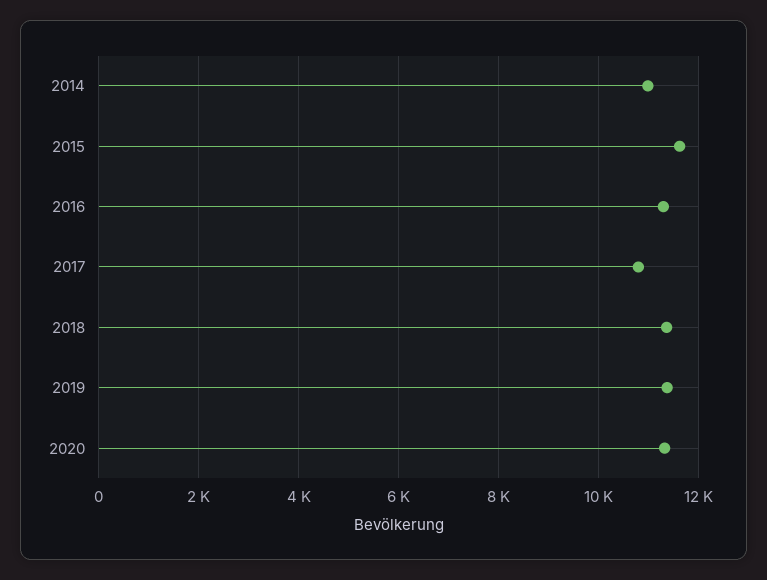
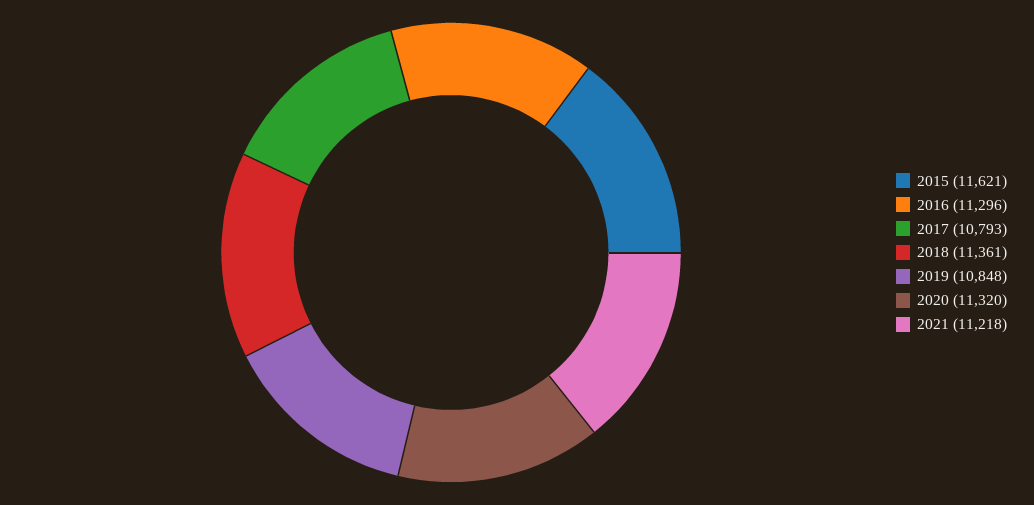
2014: 11000 -> none
2019: 11400 -> 10848
2021: none -> 11218

